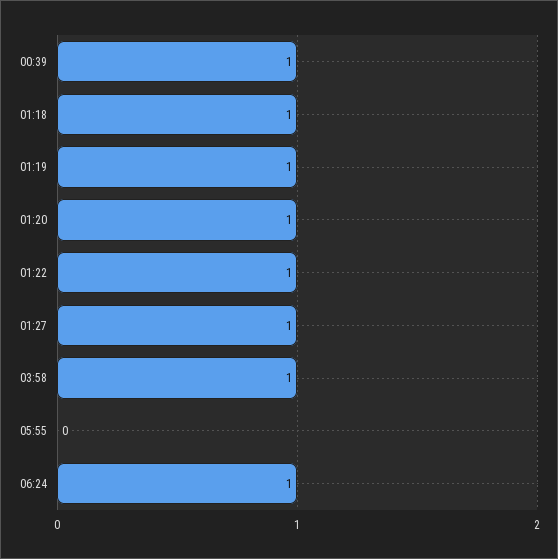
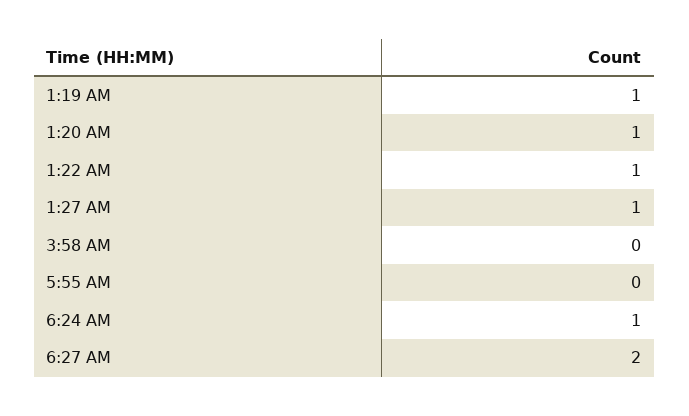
00:39: 1 -> none
01:18: 1 -> none
03:58: 1 -> 0
6:27 AM: none -> 2

